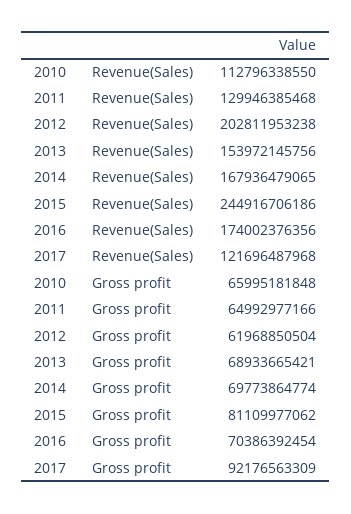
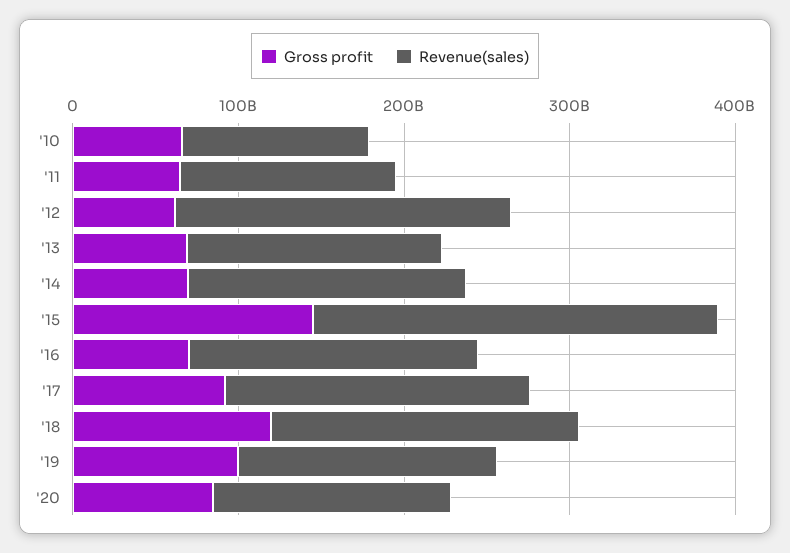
Revenue(Sales), 2017: 121696487968 -> 180000000000
Gross profit, 2015: 81109977062 -> 140000000000
Gross profit, '18: none -> 120000000000
Revenue(Sales), '18: none -> 180000000000
Gross profit, '19: none -> 100000000000
Revenue(Sales), '19: none -> 160000000000
Gross profit, '20: none -> 80000000000
Revenue(Sales), '20: none -> 140000000000

